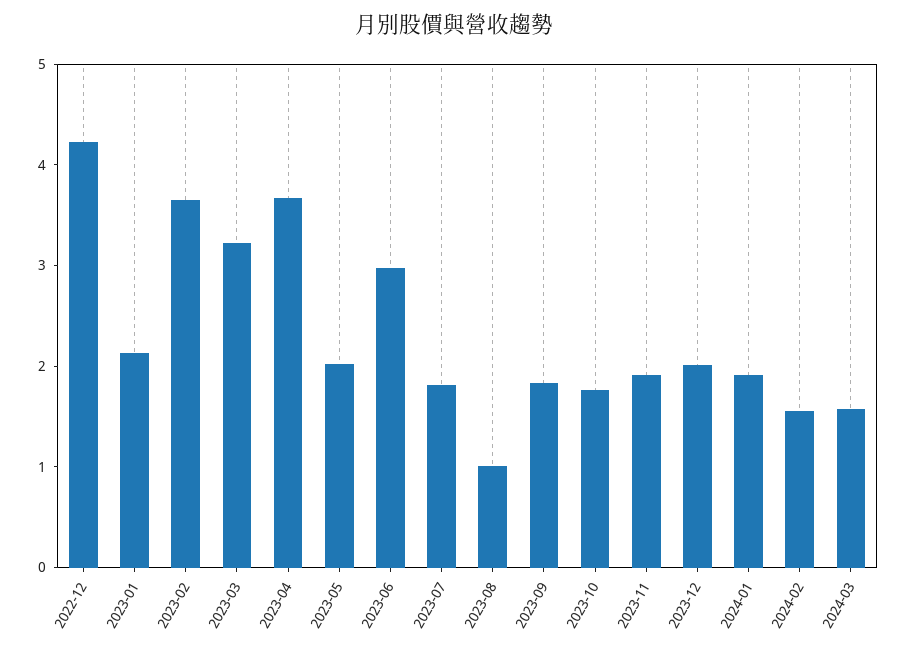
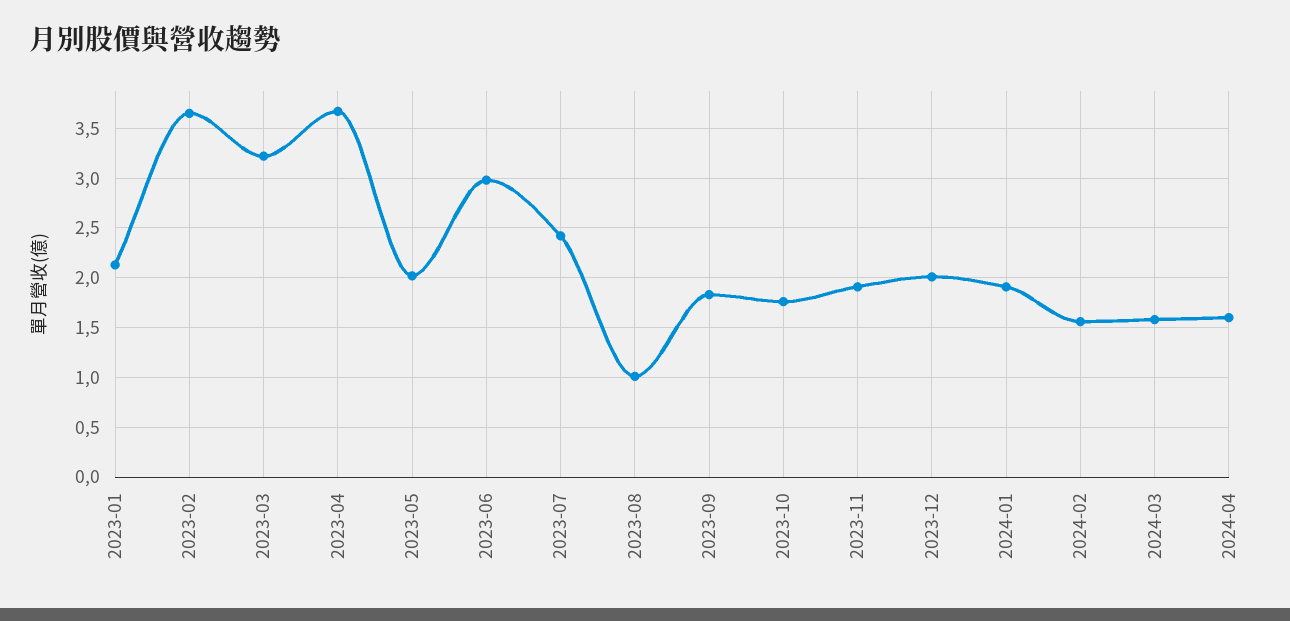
2022-12: 4.2 -> none
2023-07: 1.8 -> 2.4
2024-04: none -> 1.6

